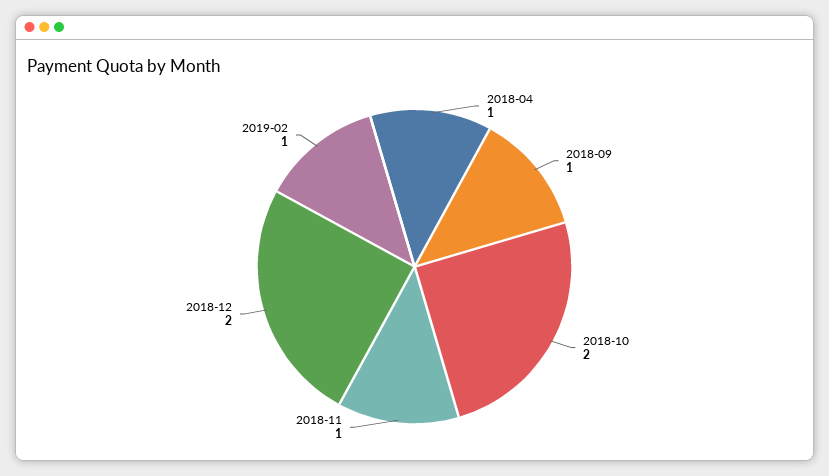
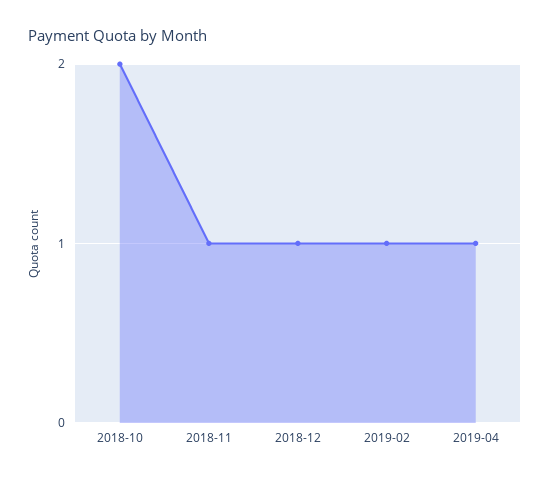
2018-04: 1 -> none
2018-09: 1 -> none
2018-12: 2 -> 1
2019-04: none -> 1

